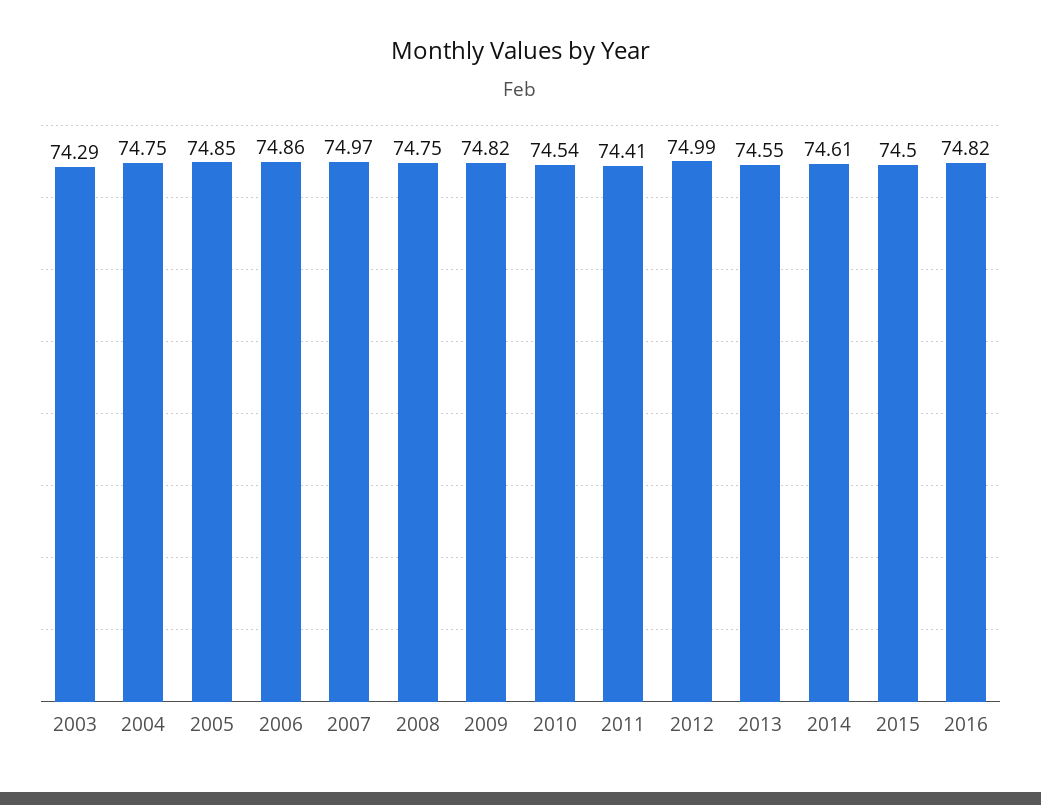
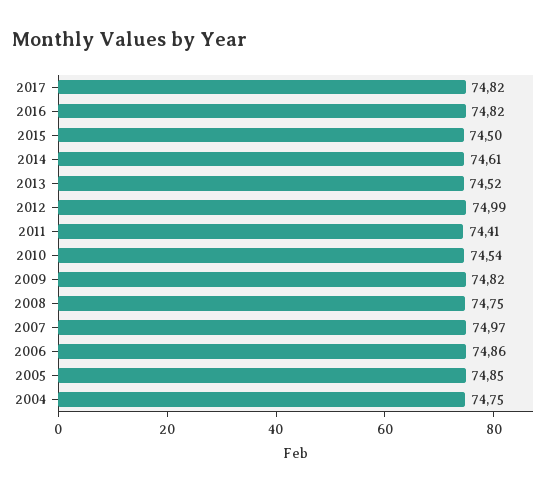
2003: 74.29 -> none
2013: 74.55 -> 74.52
2017: none -> 74.82

